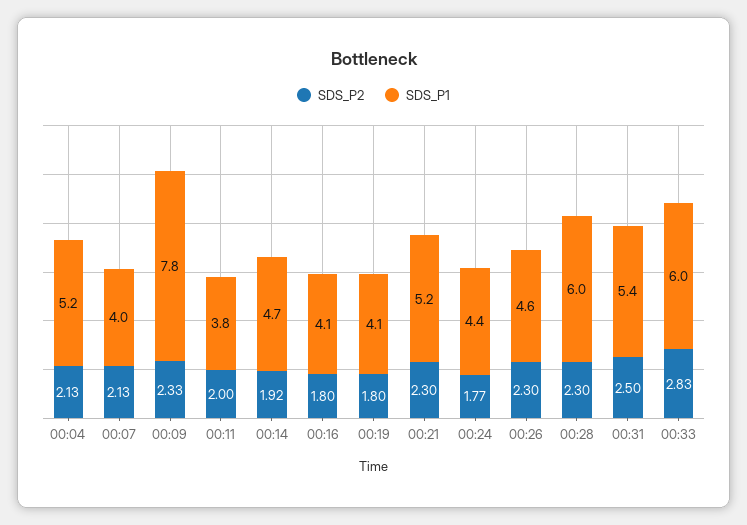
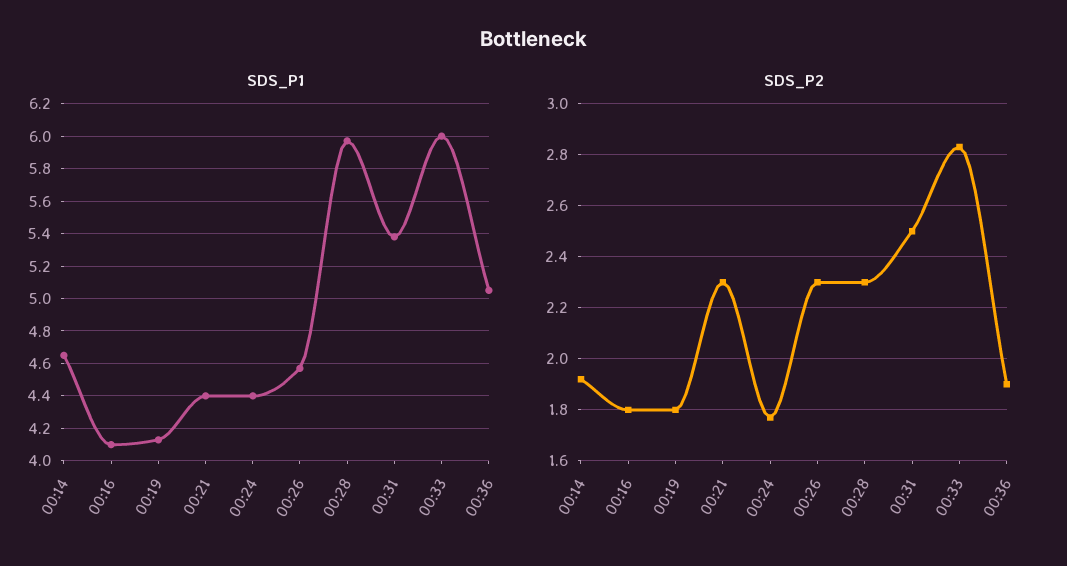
SDS_P2, 00:04: 2.13 -> none
SDS_P1, 00:04: 5.2 -> none
SDS_P2, 00:07: 2.13 -> none
SDS_P1, 00:07: 4 -> none
SDS_P2, 00:09: 2.33 -> none
SDS_P1, 00:09: 7.8 -> none
SDS_P2, 00:11: 2 -> none
SDS_P1, 00:11: 3.8 -> none
SDS_P1, 00:21: 5.2 -> 4.4
SDS_P1, 00:36: none -> 5.05
SDS_P2, 00:36: none -> 1.9

